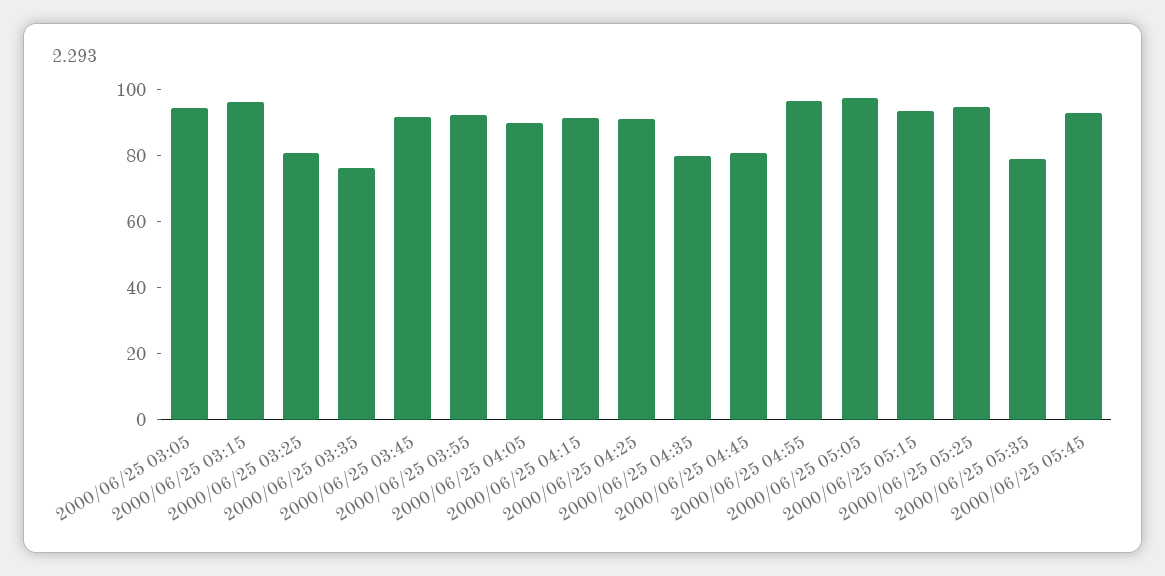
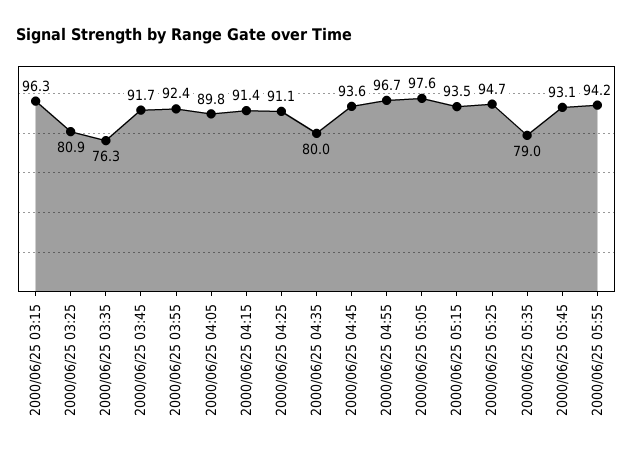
2000/06/25 03:05: 95 -> none
2000/06/25 04:45: 80 -> 93.6
2000/06/25 05:55: none -> 94.2

